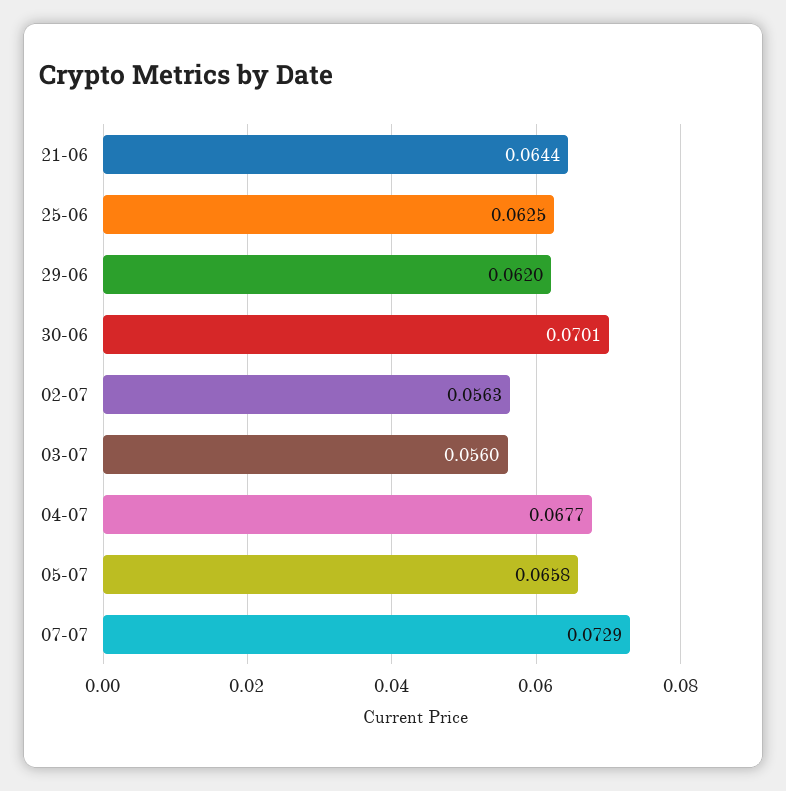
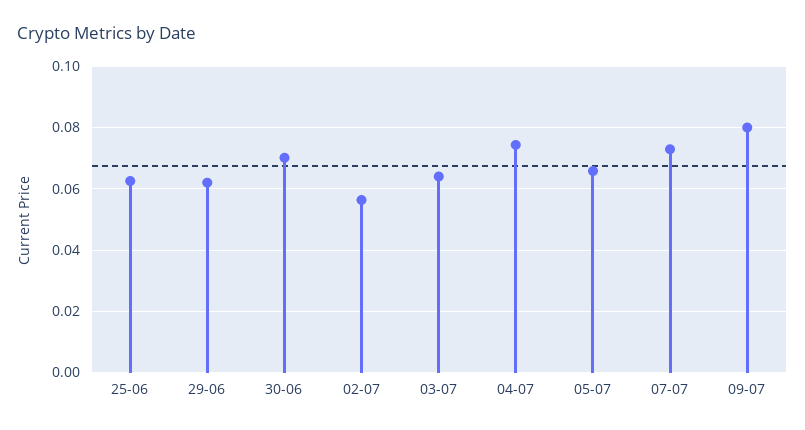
21-06: 0.0644 -> none
03-07: 0.056 -> 0.064
04-07: 0.0677 -> 0.074
09-07: none -> 0.08

